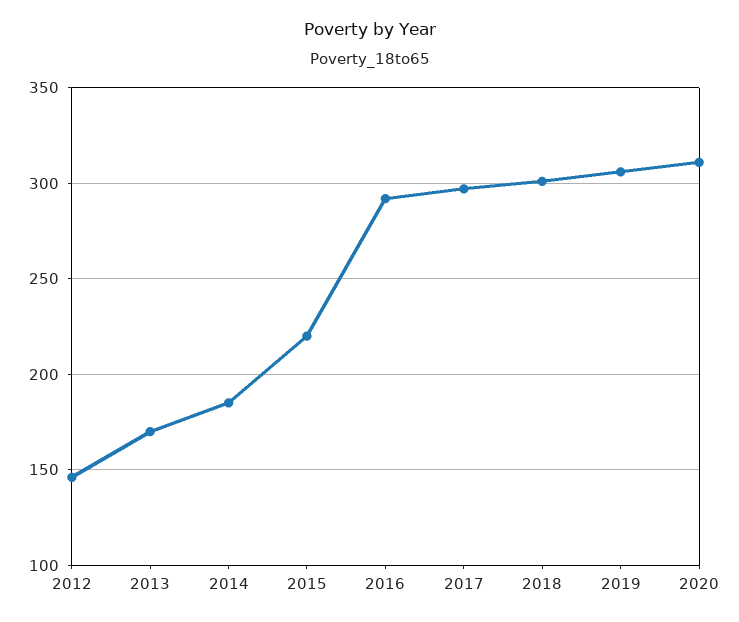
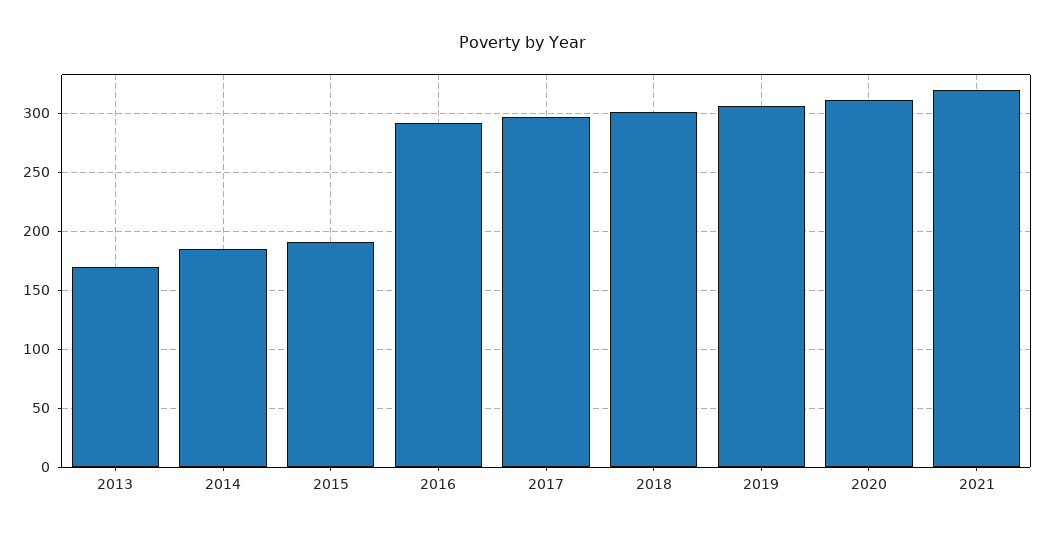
2012: 145 -> none
2015: 220 -> 190
2021: none -> 320

